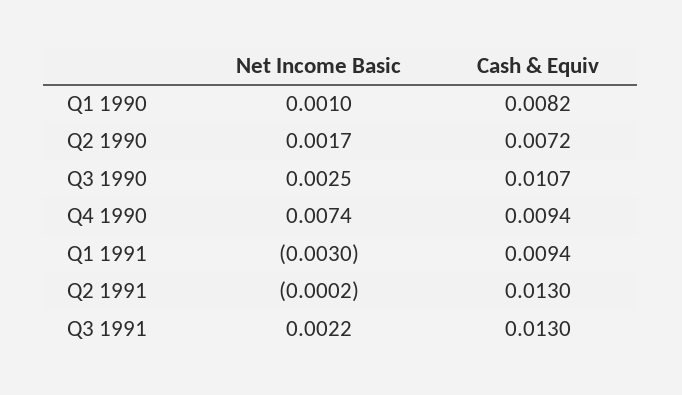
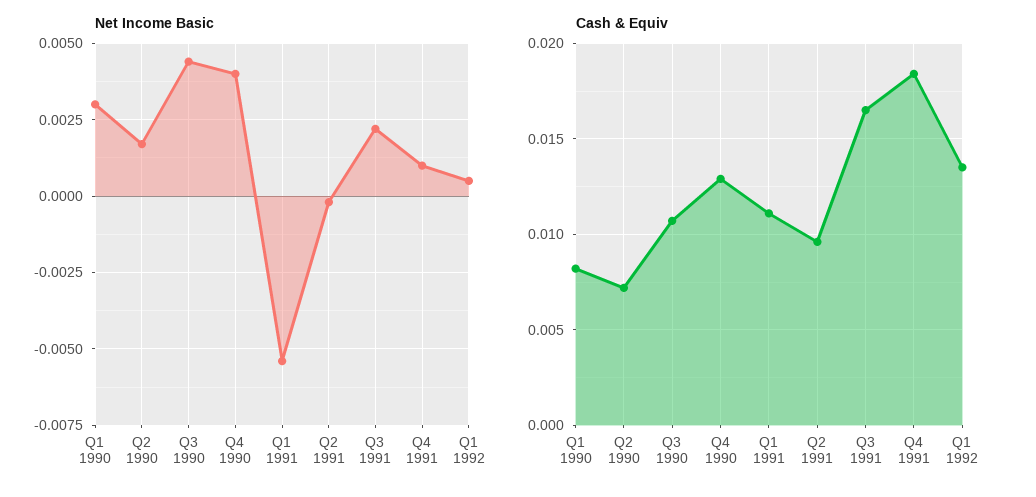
Net Income Basic, Q1 1990: 0.001 -> 0.003
Net Income Basic, Q3 1990: 0.0025 -> 0.0045
Net Income Basic, Q4 1990: 0.0074 -> 0.004
Cash & Equiv, Q4 1990: 0.0094 -> 0.013
Net Income Basic, Q1 1991: -0.003 -> -0.0055
Cash & Equiv, Q1 1991: 0.0094 -> 0.011
Cash & Equiv, Q2 1991: 0.013 -> 0.0095
Cash & Equiv, Q3 1991: 0.013 -> 0.0165
Net Income Basic, Q4 1991: none -> 0.001
Net Income Basic, Q1 1992: none -> 0.0005
Cash & Equiv, Q4 1991: none -> 0.0185
Cash & Equiv, Q1 1992: none -> 0.0135

